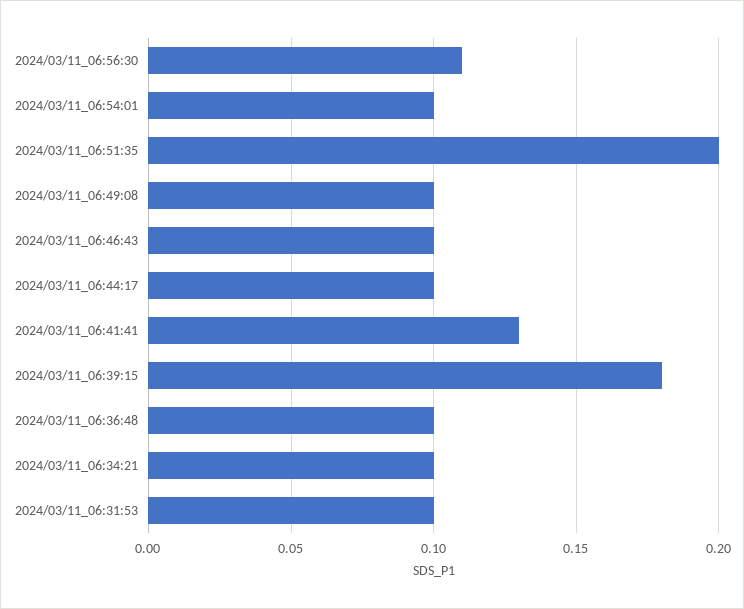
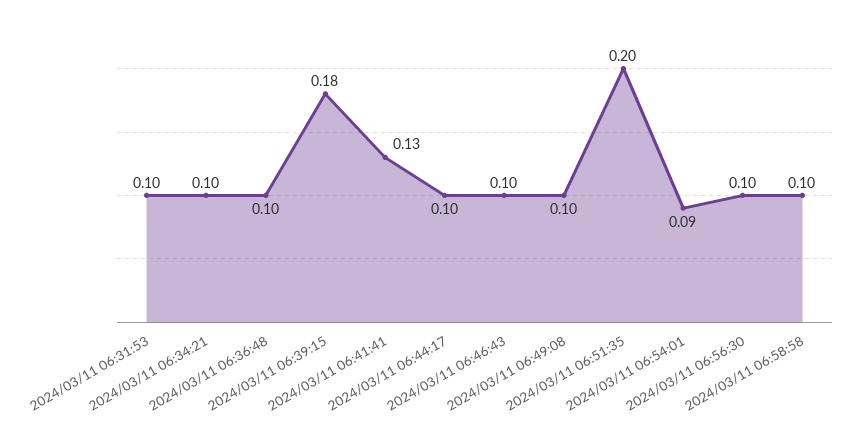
2024/03/11_06:56:30: 0.11 -> 0.1
2024/03/11_06:54:01: 0.1 -> 0.09
2024/03/11 06:58:58: none -> 0.1

